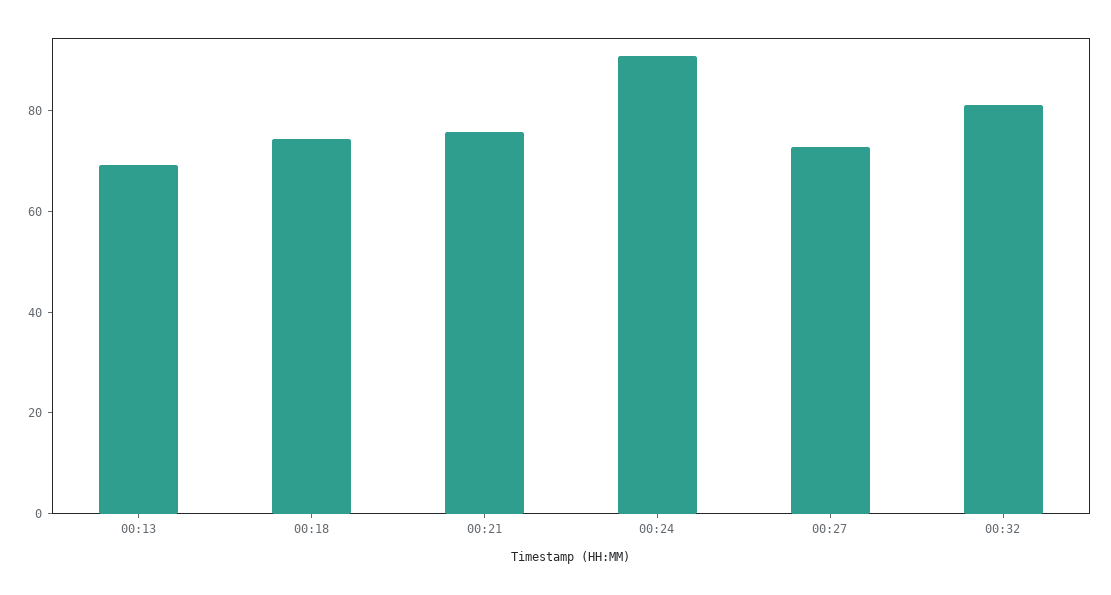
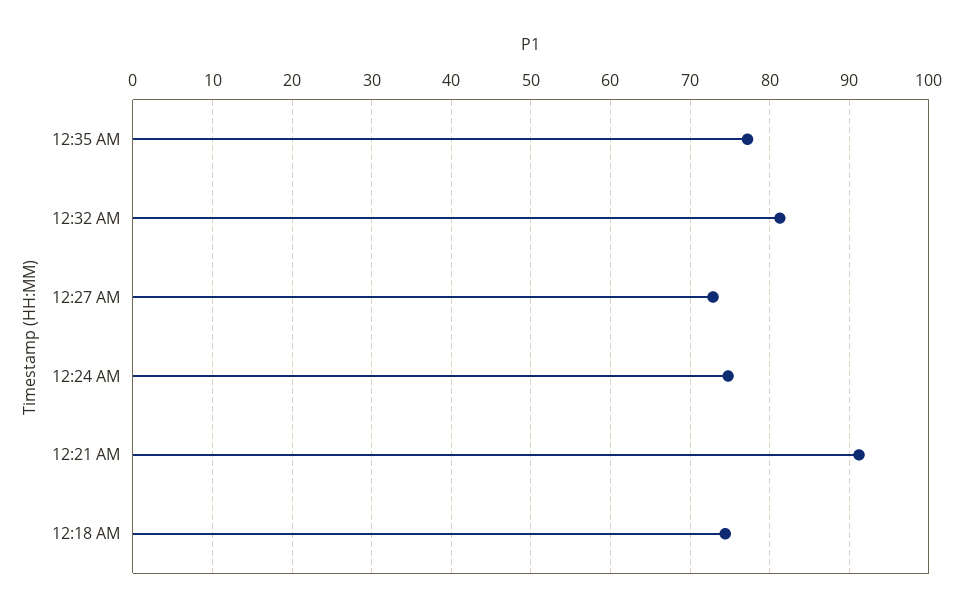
00:13: 70 -> none
00:21: 75 -> 91
00:24: 90 -> 75
12:35 AM: none -> 77

